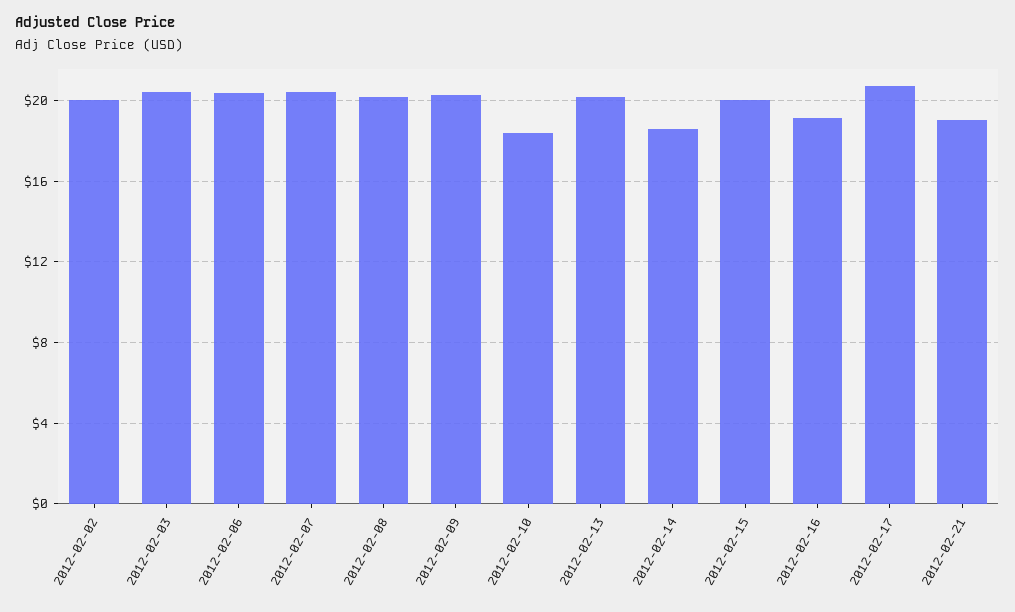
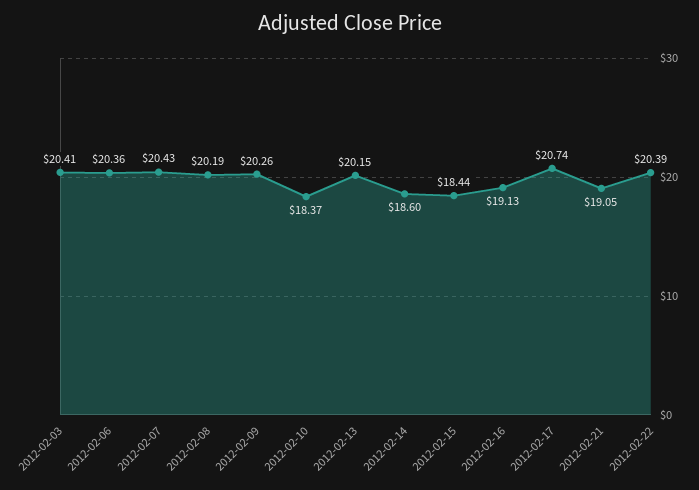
2012-02-02: 20 -> none
2012-02-15: 20 -> 18.44
2012-02-22: none -> 20.39

